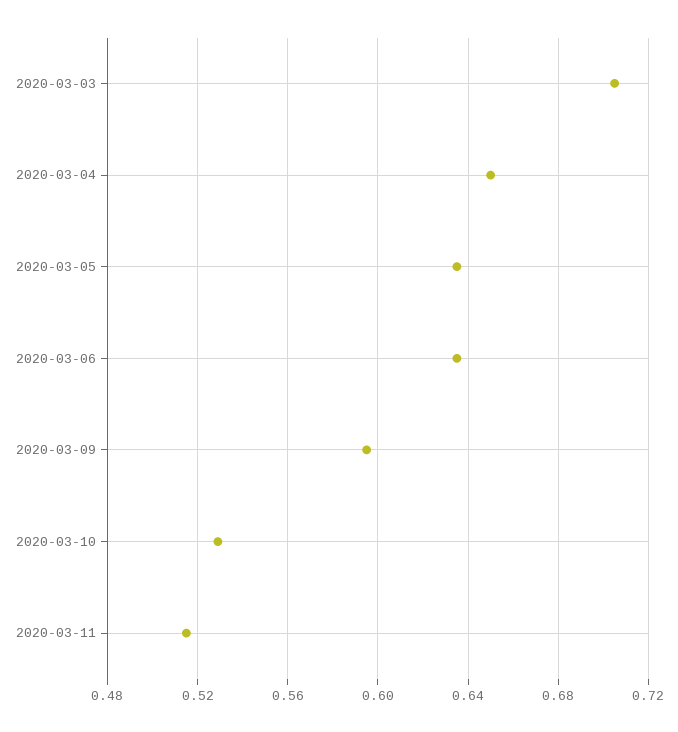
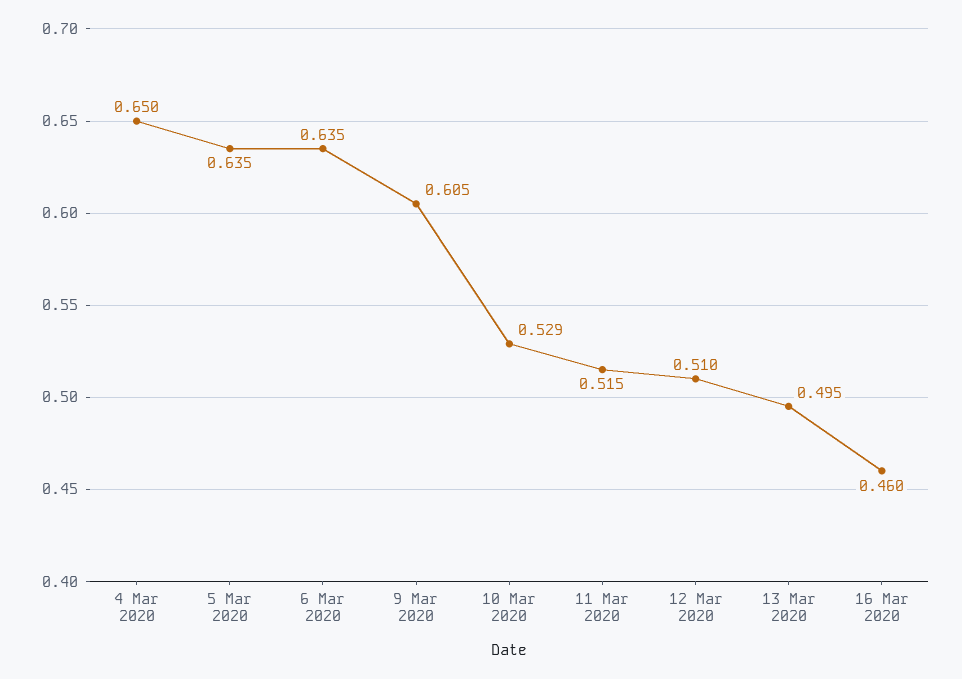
2020-03-03: 0.705 -> none
2020-03-09: 0.595 -> 0.605
12 Mar 2020: none -> 0.51
13 Mar 2020: none -> 0.495
16 Mar 2020: none -> 0.46

